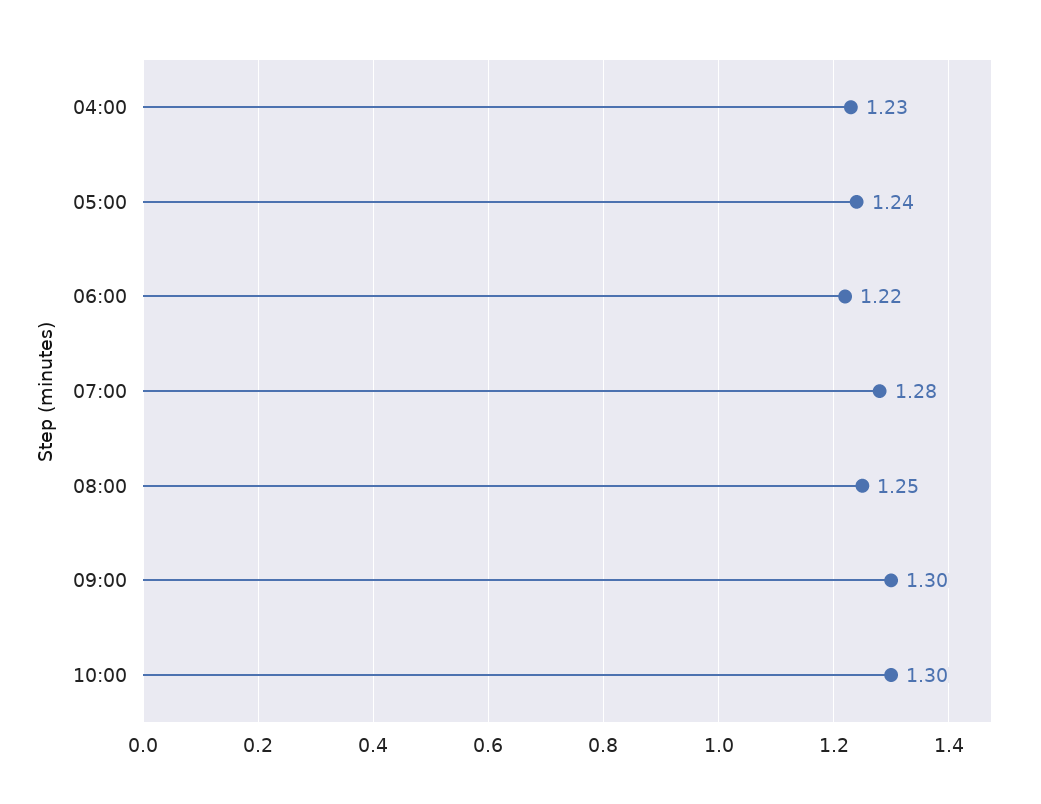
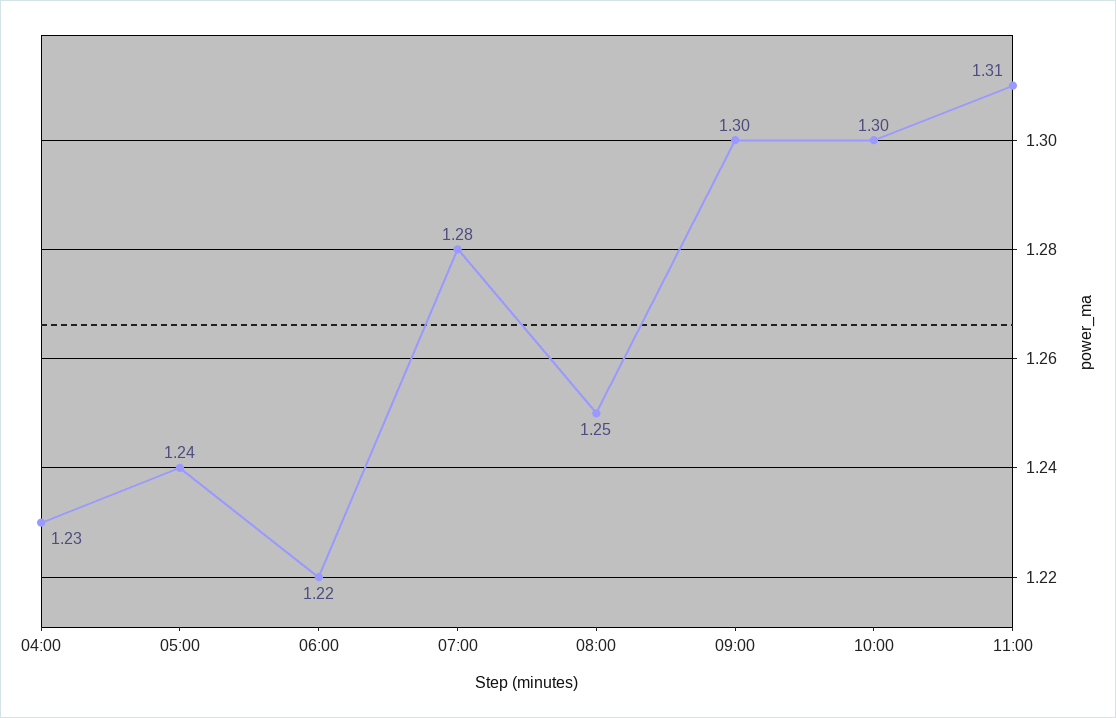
11:00: none -> 1.31

